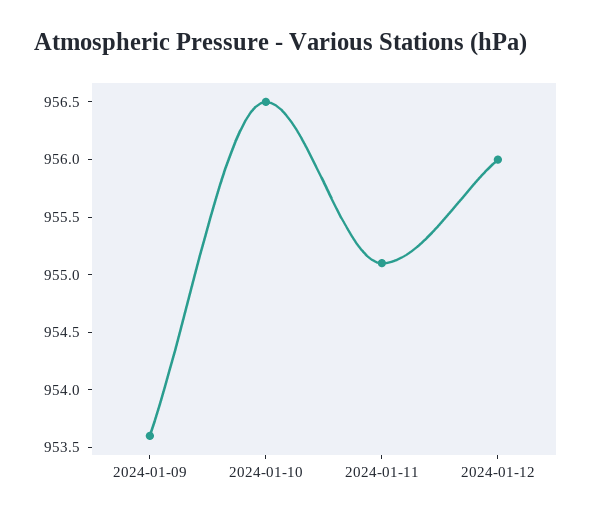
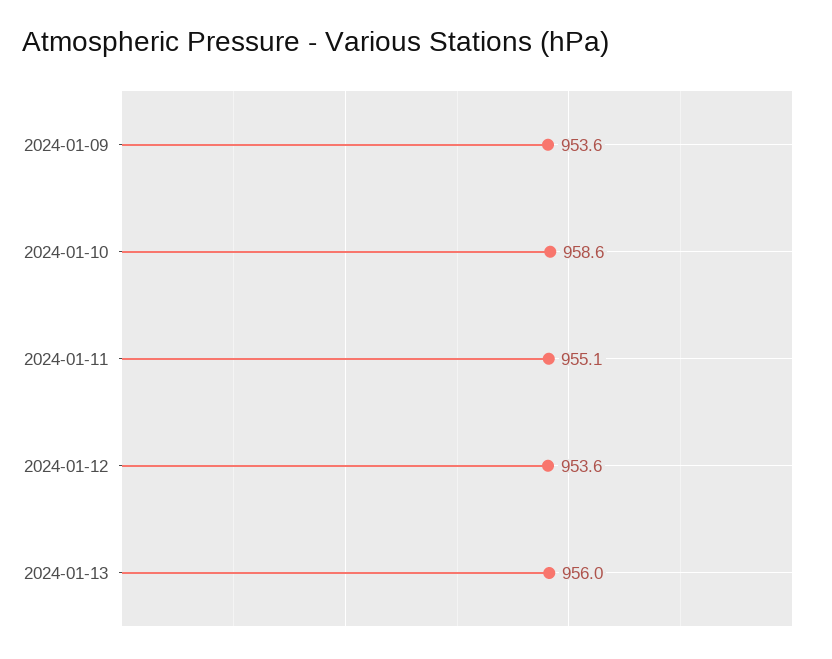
2024-01-10: 956.5 -> 958.6
2024-01-12: 956 -> 953.6
2024-01-13: none -> 956

